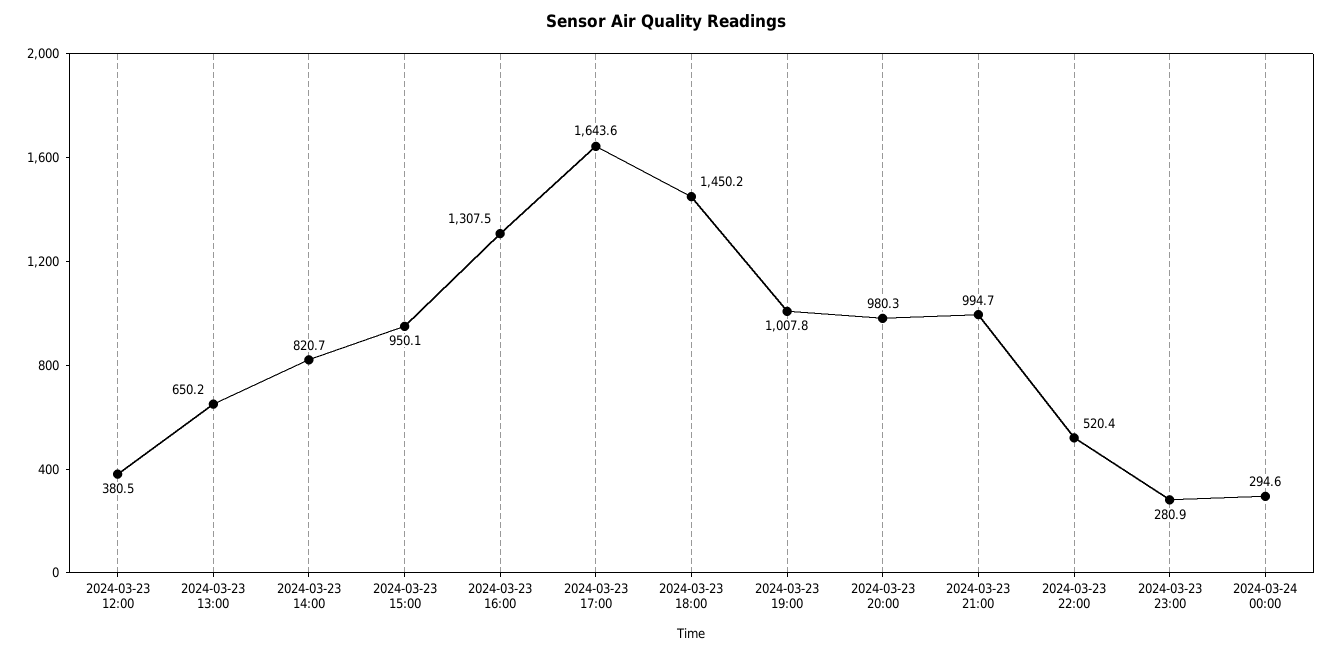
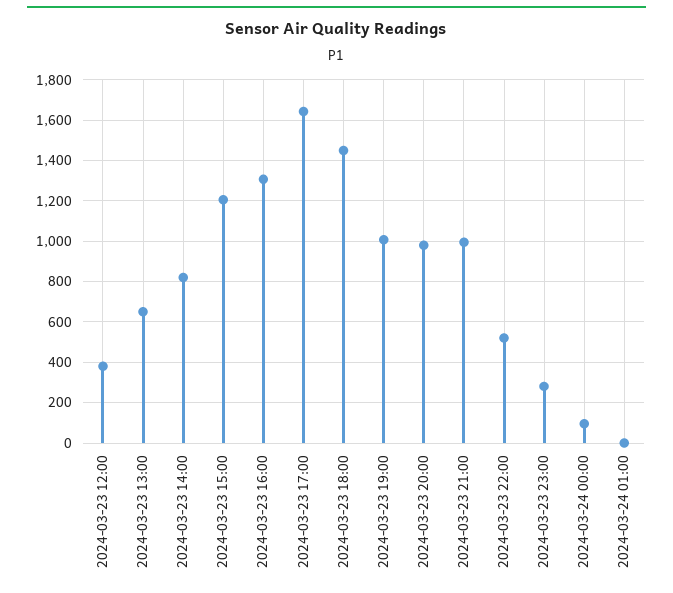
2024-03-23 15:00: 950.1 -> 1200
2024-03-24 00:00: 294.6 -> 100
2024-03-24 01:00: none -> 0

